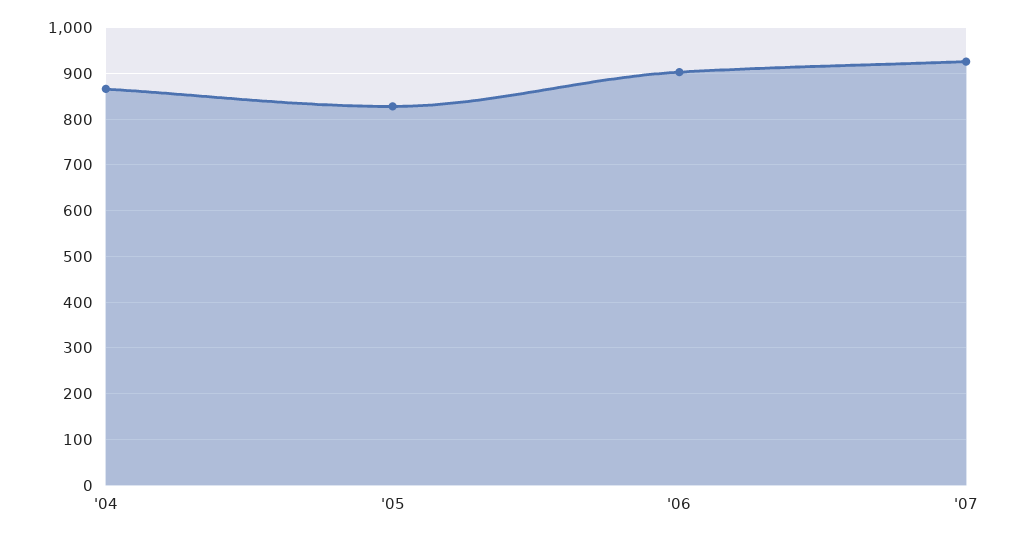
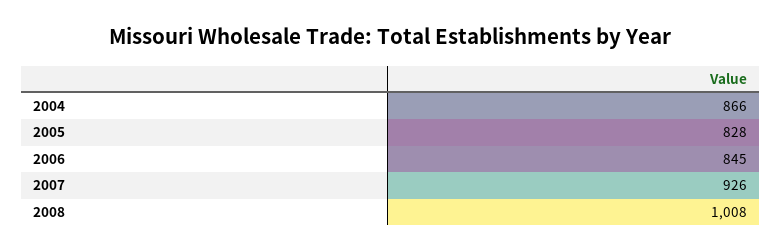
'06: 900 -> 845
2008: none -> 1008

